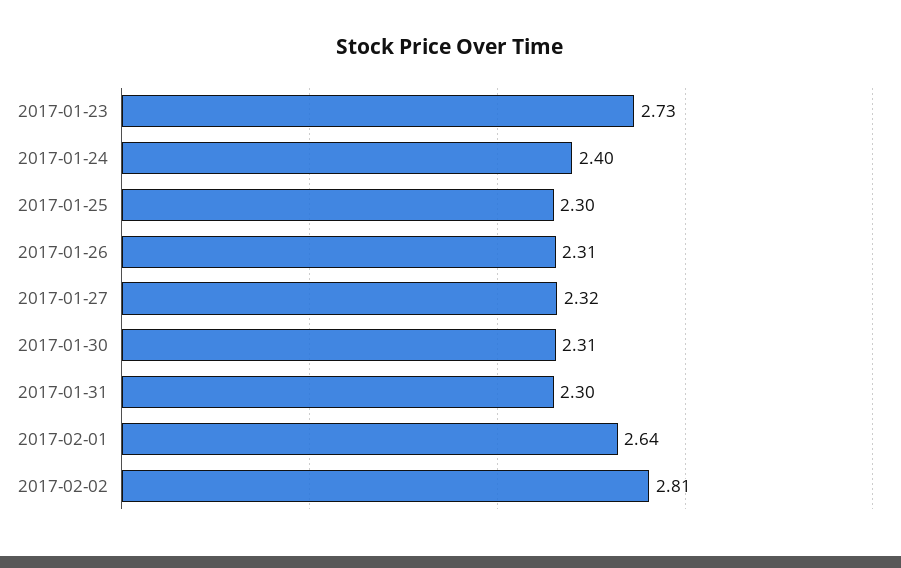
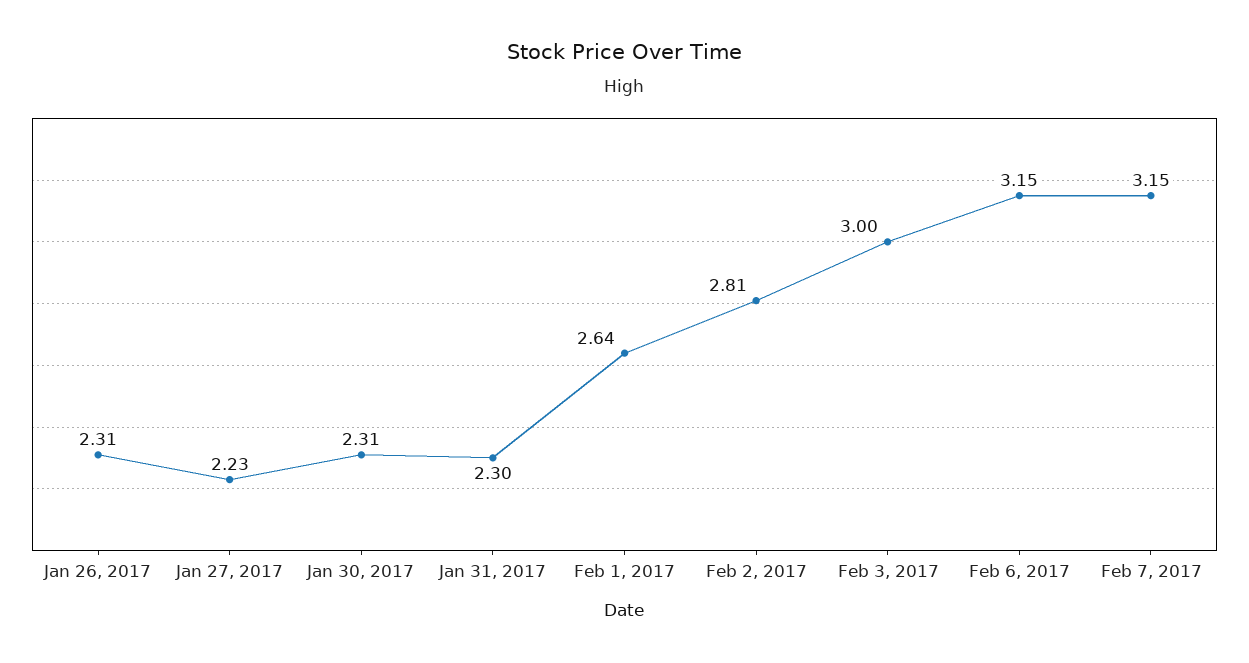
2017-01-23: 2.73 -> none
2017-01-24: 2.4 -> none
2017-01-25: 2.3 -> none
2017-01-27: 2.32 -> 2.23
Feb 3, 2017: none -> 3
Feb 6, 2017: none -> 3.15
Feb 7, 2017: none -> 3.15

